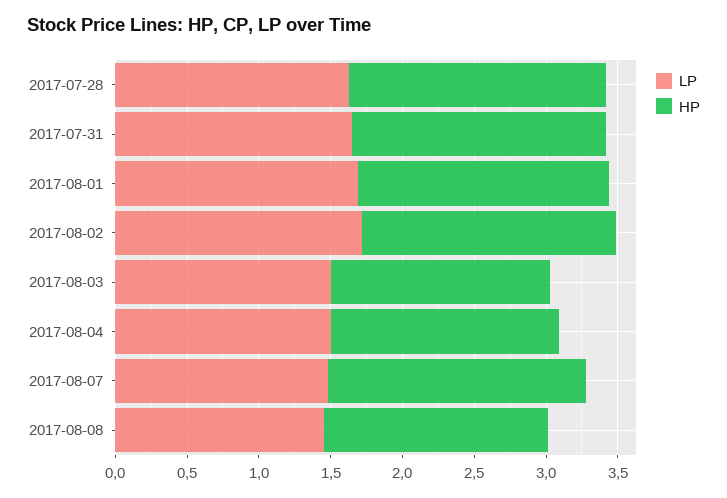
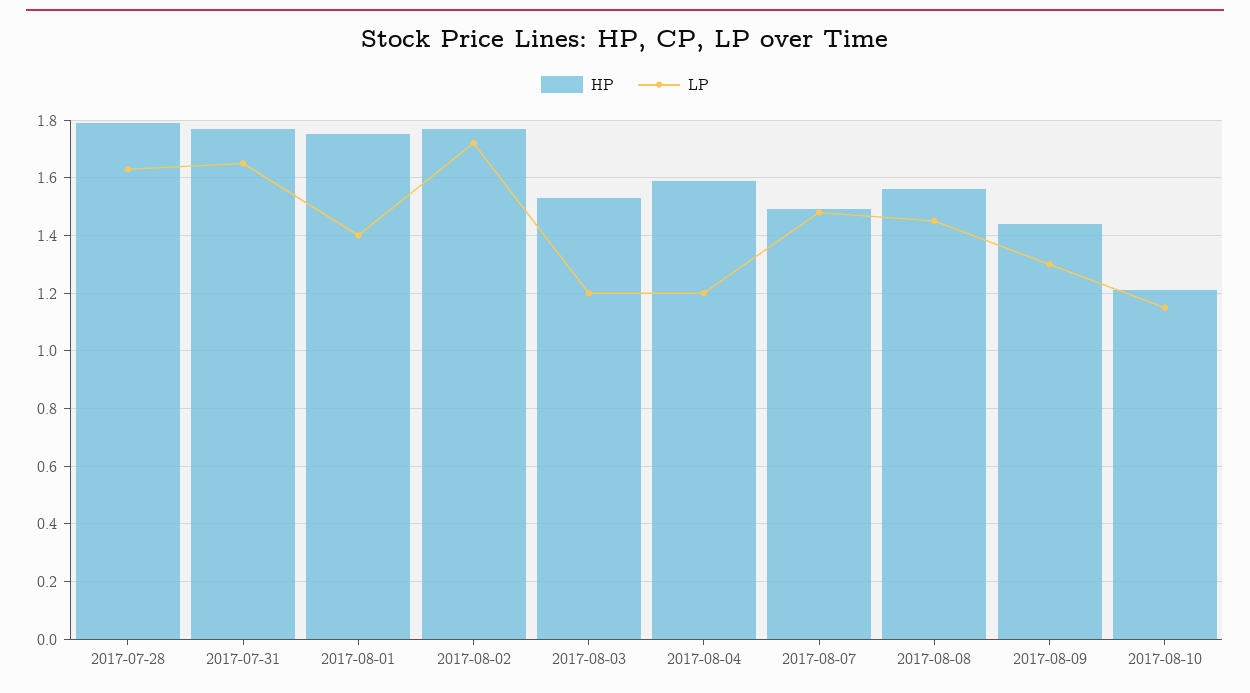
LP, 2017-08-01: 1.7 -> 1.4
LP, 2017-08-03: 1.5 -> 1.2
LP, 2017-08-04: 1.5 -> 1.2
HP, 2017-08-07: 1.8 -> 1.5
HP, 2017-08-09: none -> 1.45
LP, 2017-08-09: none -> 1.3
HP, 2017-08-10: none -> 1.2
LP, 2017-08-10: none -> 1.15

